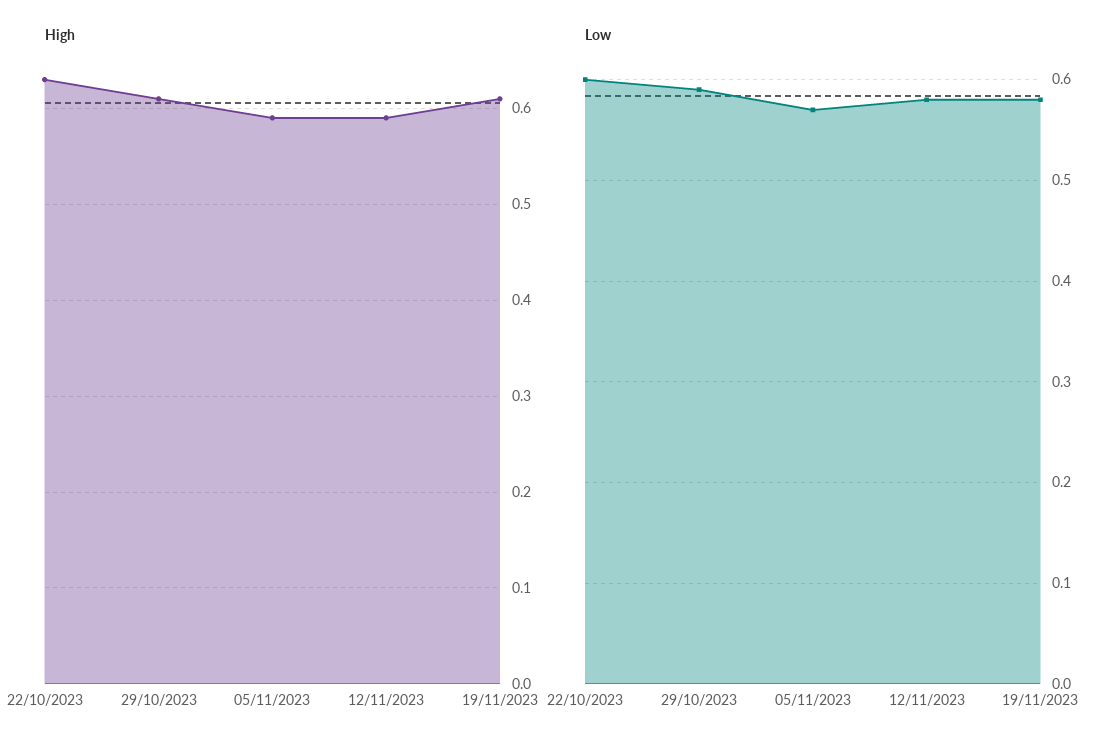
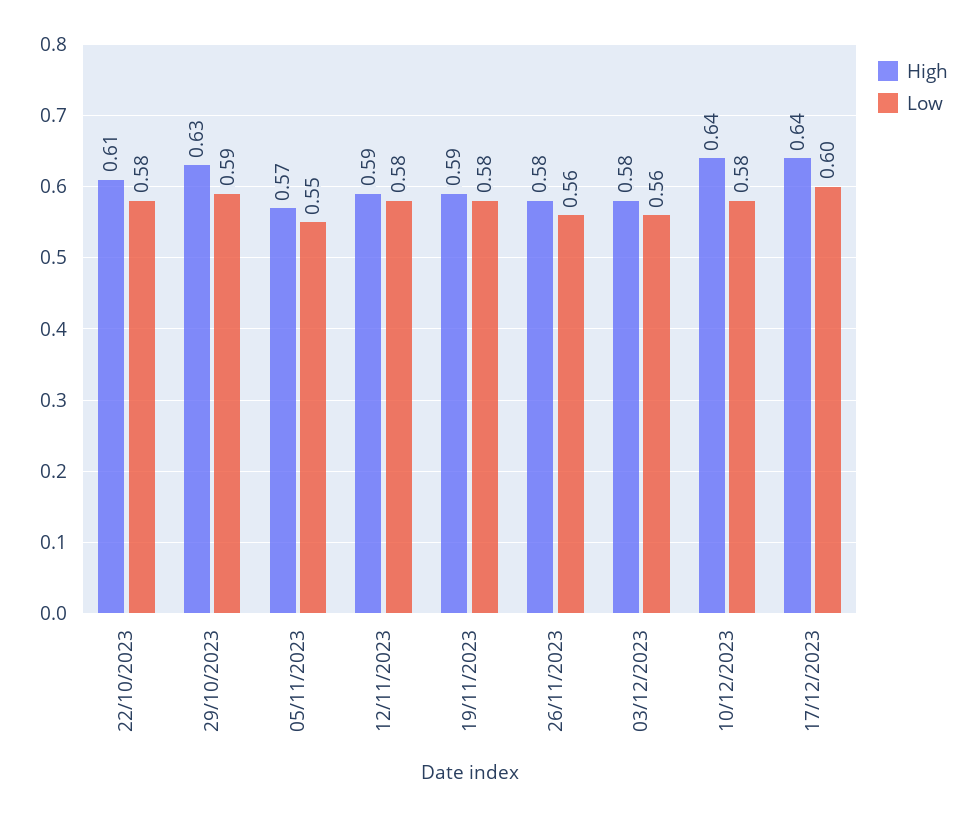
High, 22/10/2023: 0.63 -> 0.61
High, 29/10/2023: 0.61 -> 0.63
High, 05/11/2023: 0.59 -> 0.57
High, 19/11/2023: 0.61 -> 0.59
Low, 22/10/2023: 0.6 -> 0.58
Low, 05/11/2023: 0.57 -> 0.55
High, 26/11/2023: none -> 0.58
Low, 26/11/2023: none -> 0.56
High, 03/12/2023: none -> 0.58
Low, 03/12/2023: none -> 0.56
High, 10/12/2023: none -> 0.64
Low, 10/12/2023: none -> 0.58
High, 17/12/2023: none -> 0.64
Low, 17/12/2023: none -> 0.6

